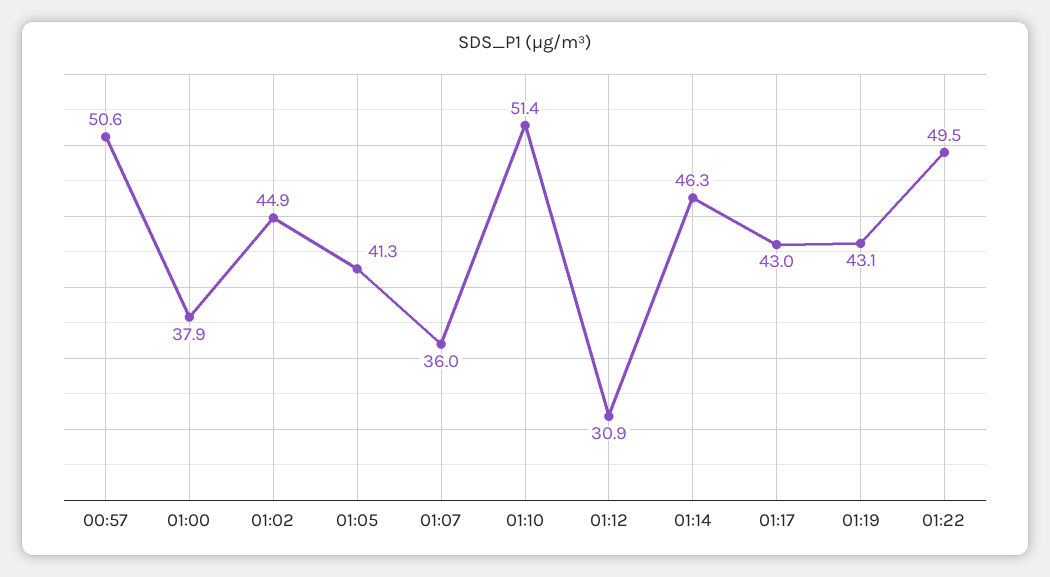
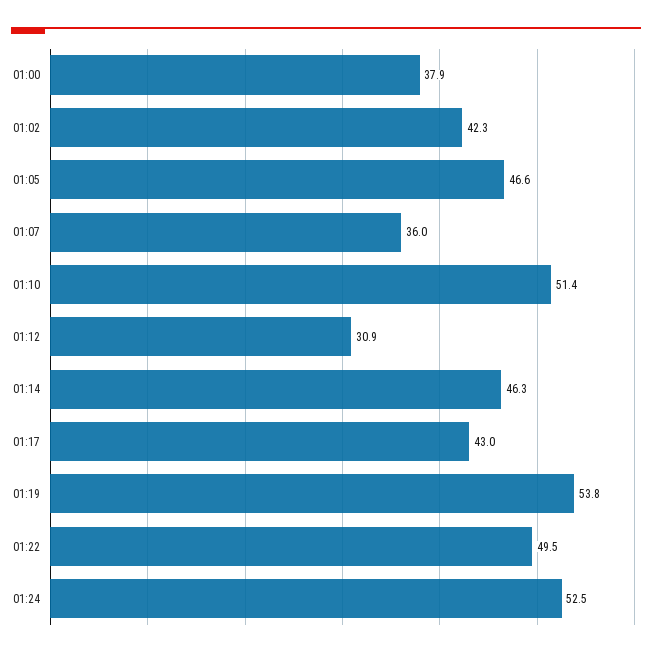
00:57: 50.6 -> none
01:02: 44.9 -> 42.3
01:05: 41.3 -> 46.6
01:19: 43.1 -> 53.8
01:24: none -> 52.5

